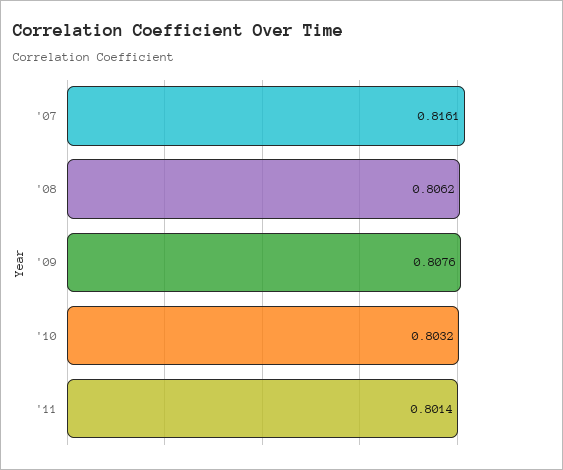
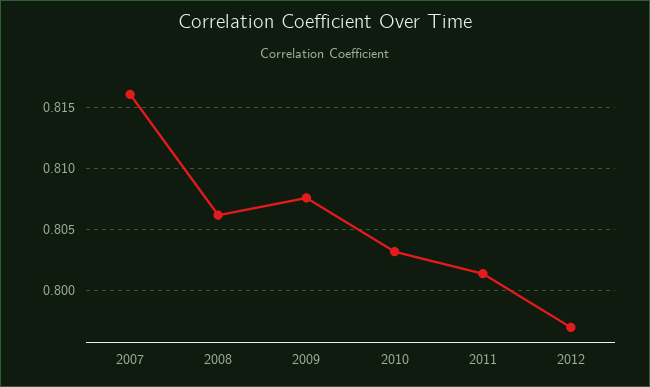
2012: none -> 0.797

